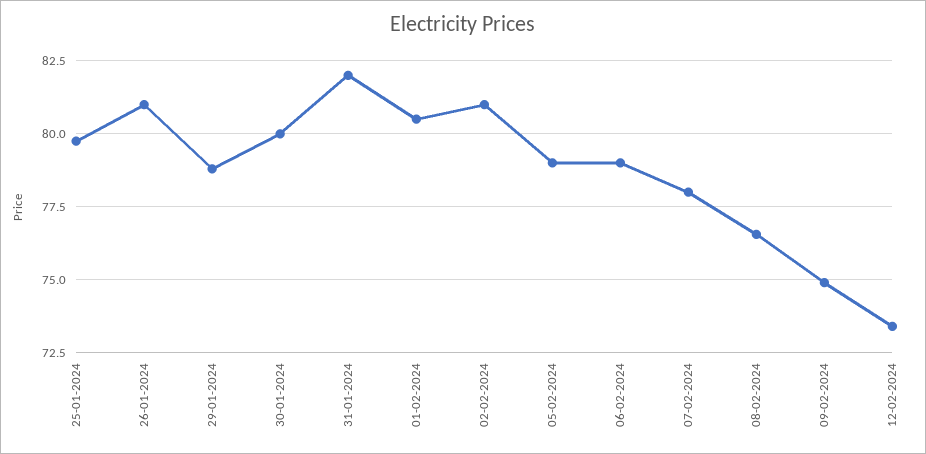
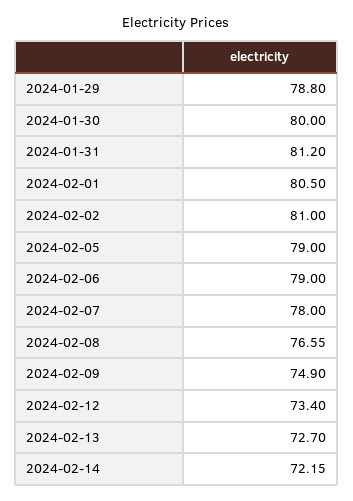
25-01-2024: 79.75 -> none
26-01-2024: 81 -> none
31-01-2024: 82 -> 81.2
2024-02-13: none -> 72.7
2024-02-14: none -> 72.15

